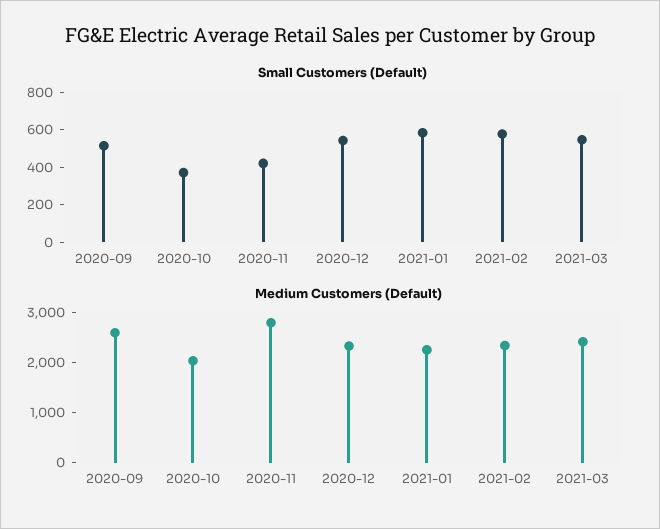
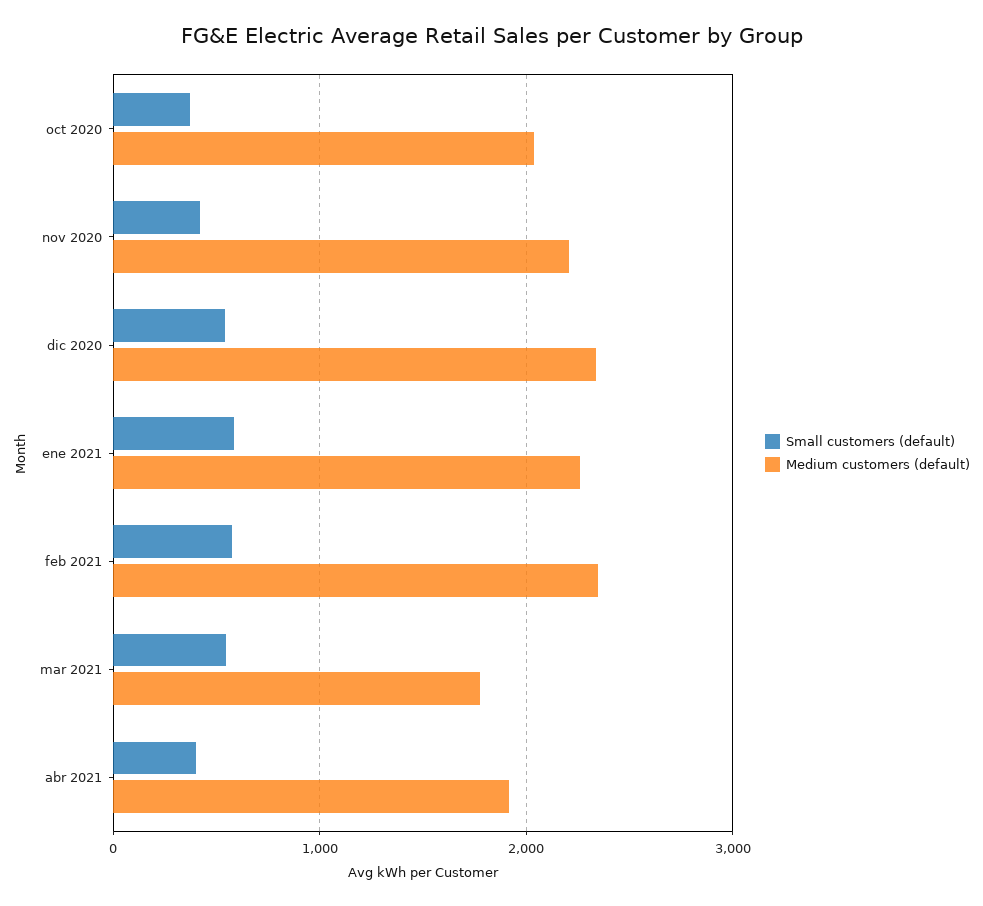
Small Customers (Default), 2020-09: 500 -> none
Medium Customers (Default), 2020-09: 2600 -> none
Medium Customers (Default), 2020-11: 2800 -> 2200
Medium Customers (Default), 2021-03: 2400 -> 1800
Small Customers (Default), abr 2021: none -> 400
Medium Customers (Default), abr 2021: none -> 1900

